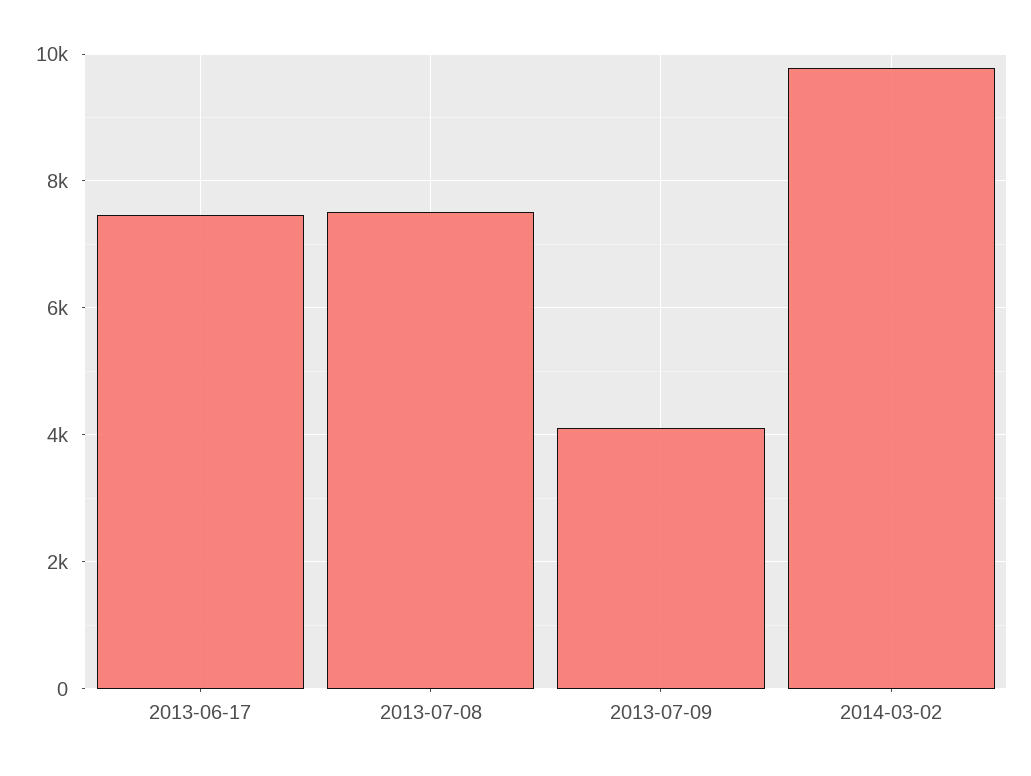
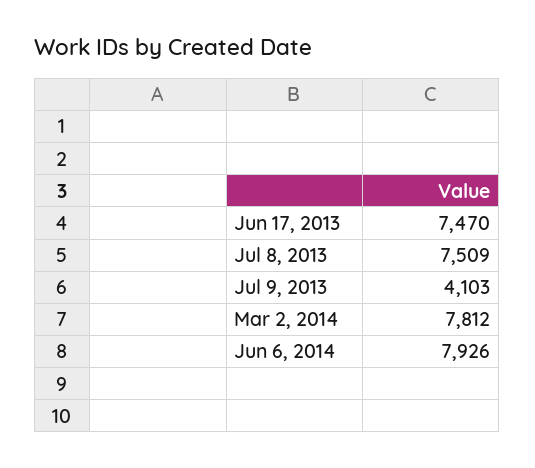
2014-03-02: 9800 -> 7812
Jun 6, 2014: none -> 7926

